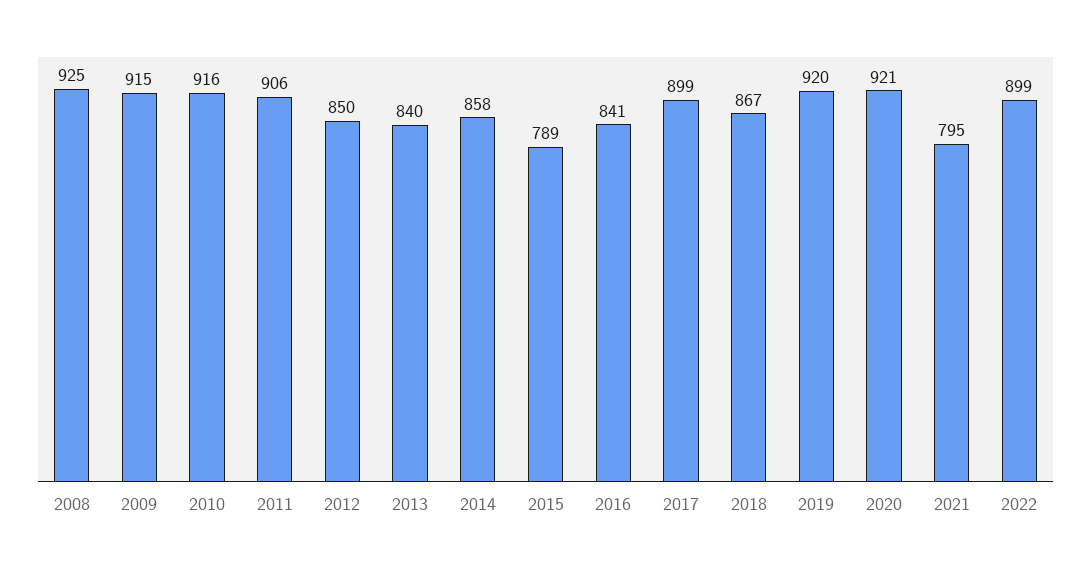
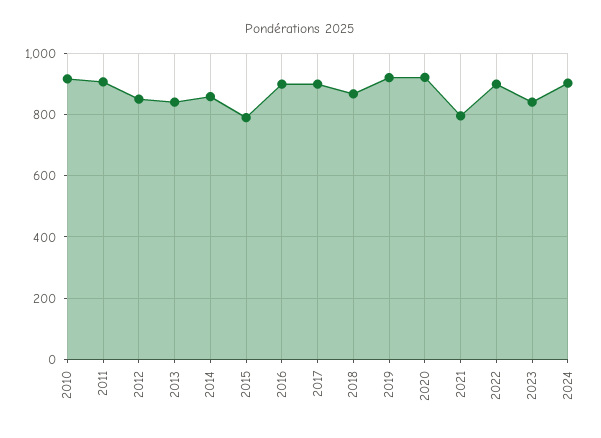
2008: 925 -> none
2009: 915 -> none
2016: 841 -> 900
2023: none -> 840
2024: none -> 900

